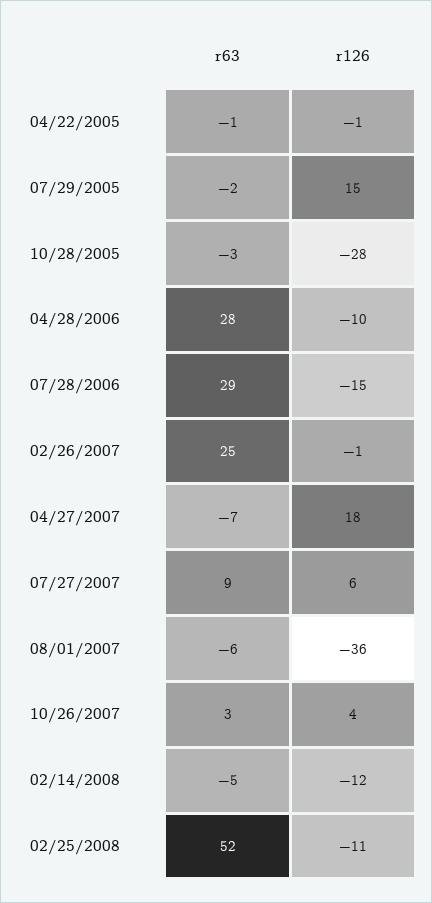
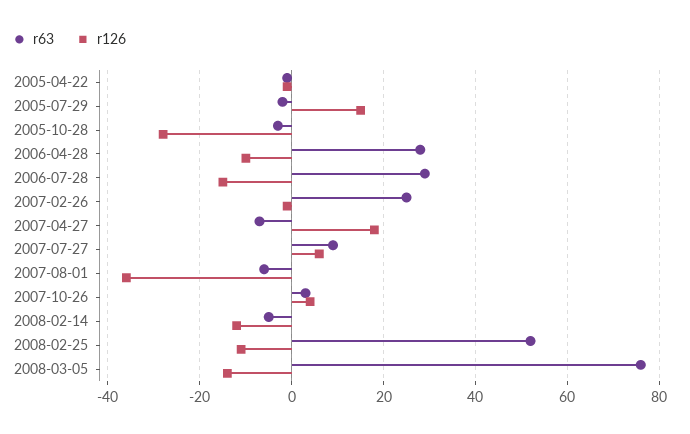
r63, 2008-03-05: none -> 75
r126, 2008-03-05: none -> -15

